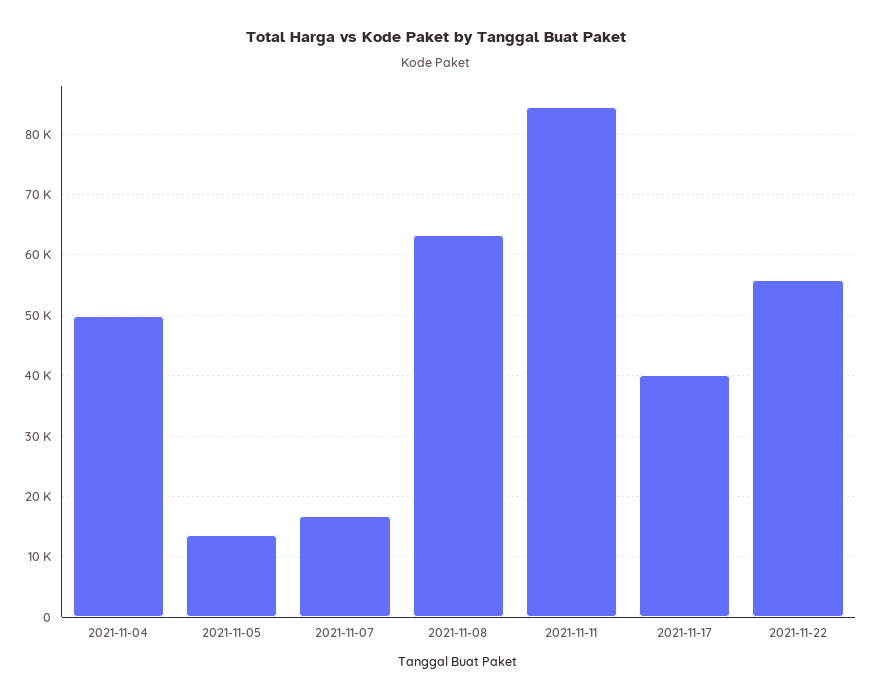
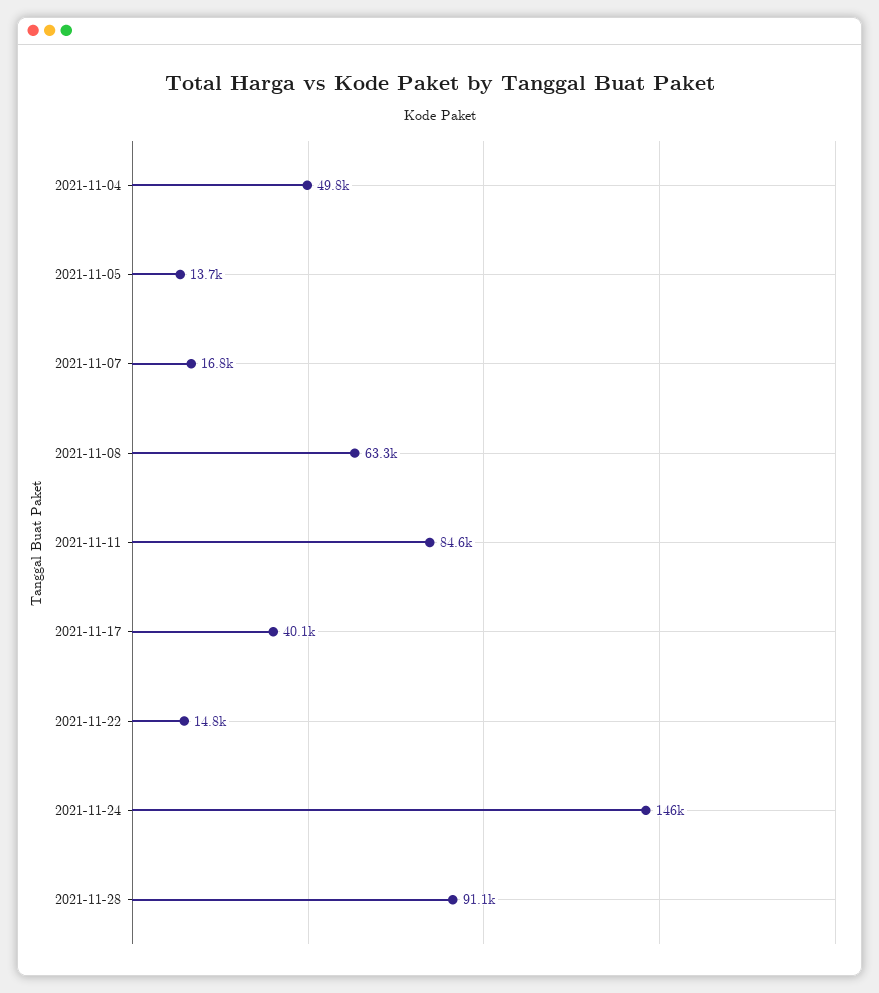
2021-11-22: 56000 -> 14800
2021-11-24: none -> 146000
2021-11-28: none -> 91100

